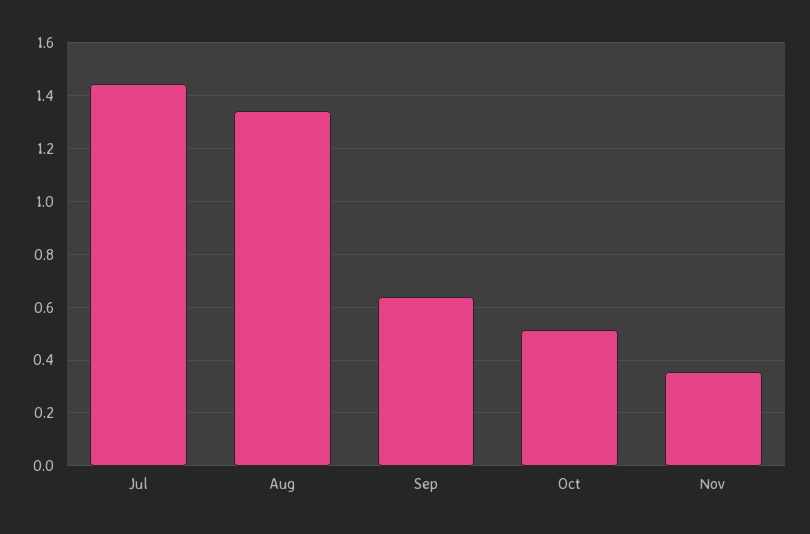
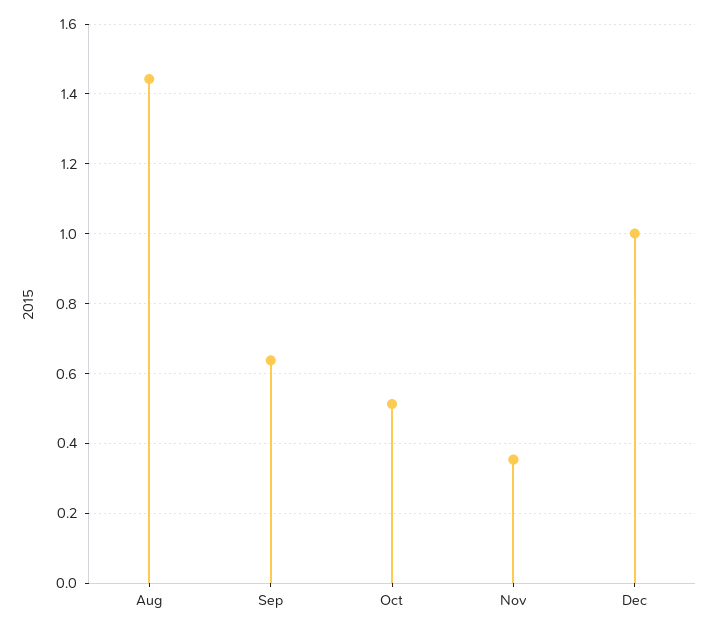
Jul: 1.45 -> none
Aug: 1.35 -> 1.44
Dec: none -> 1

